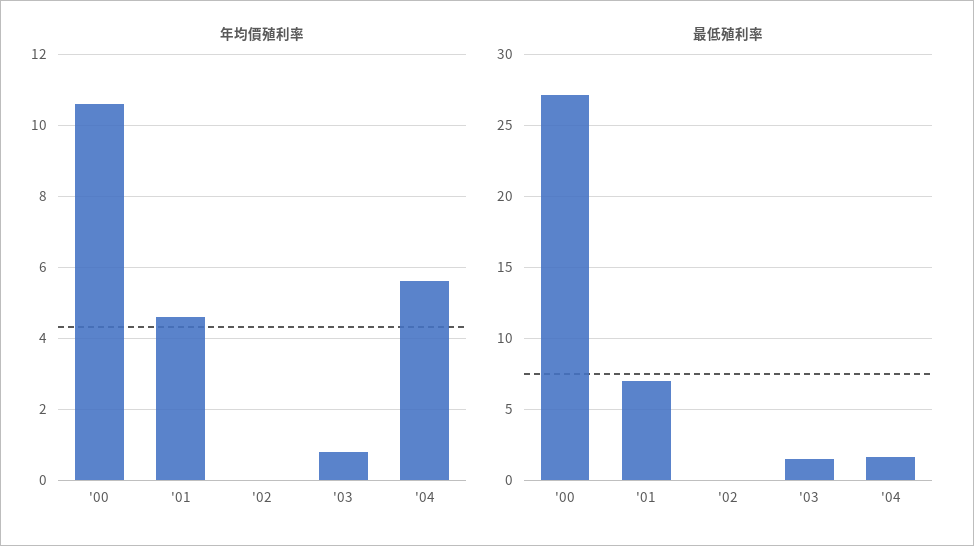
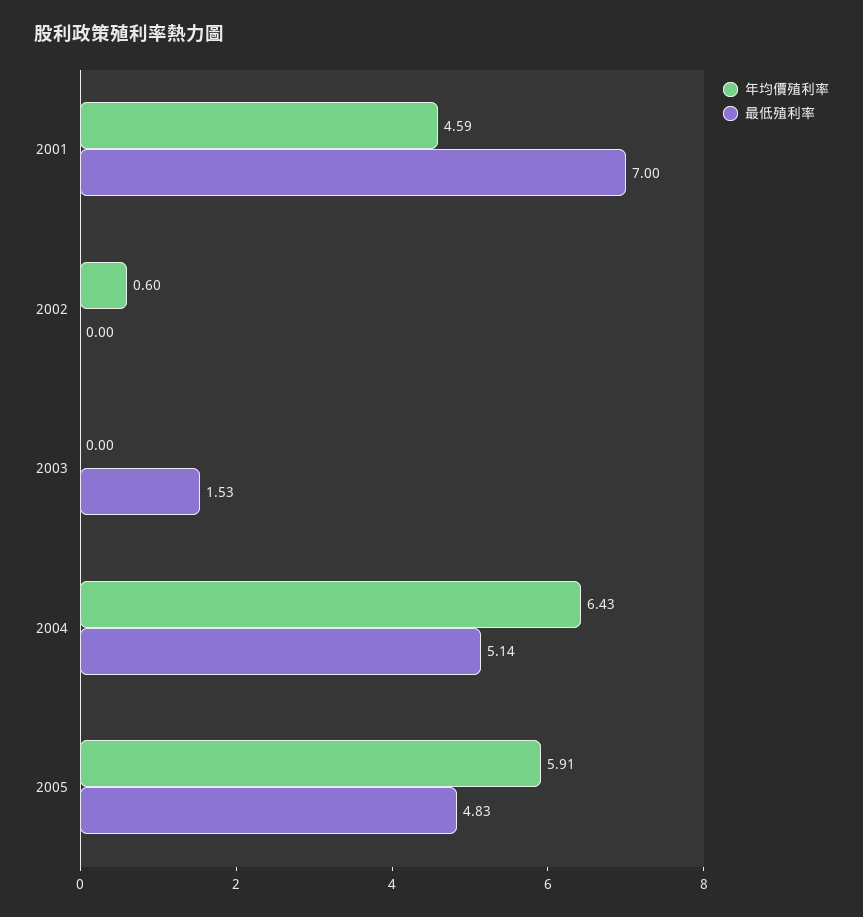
年均價殖利率, '00: 10.6 -> none
年均價殖利率, '02: 0 -> 0.6
年均價殖利率, '03: 0.8 -> 0
年均價殖利率, '04: 5.6 -> 6.43
最低殖利率, '00: 27 -> none
最低殖利率, '04: 1.5 -> 5.14
年均價殖利率, 2005: none -> 5.91
最低殖利率, 2005: none -> 4.83

